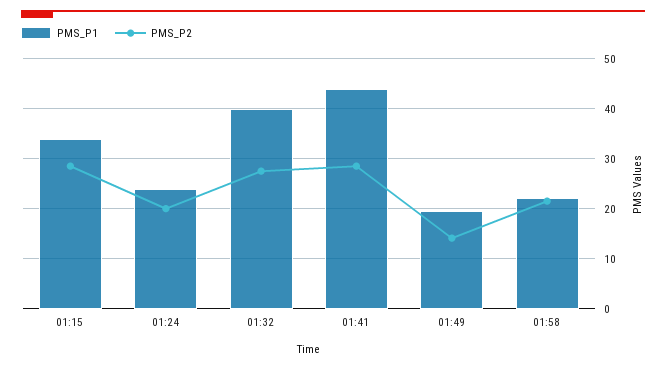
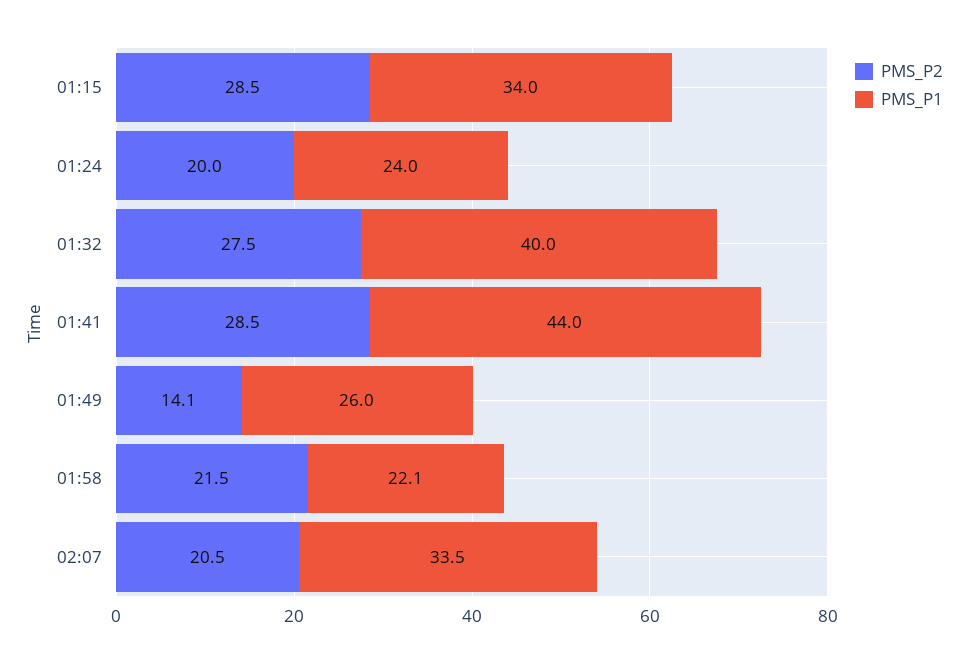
PMS_P1, 01:49: 20 -> 26
PMS_P2, 02:07: none -> 20.5
PMS_P1, 02:07: none -> 33.5

